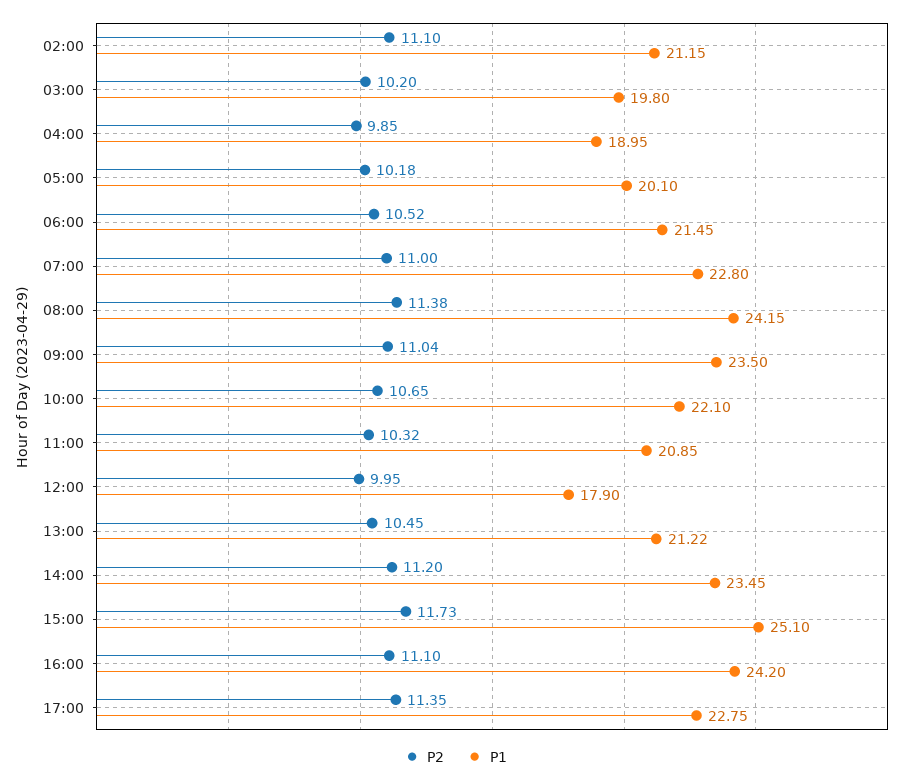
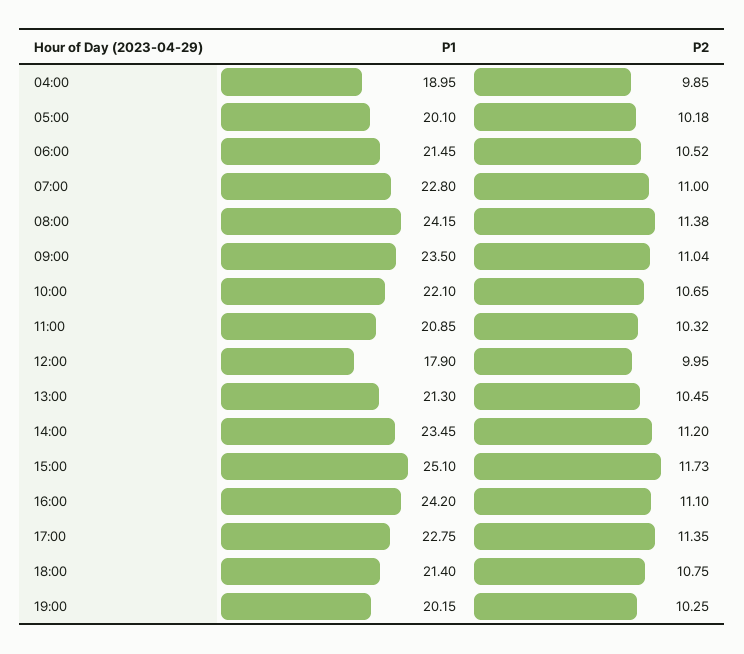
P2, 02:00: 11.1 -> none
P1, 02:00: 21.15 -> none
P2, 03:00: 10.2 -> none
P1, 03:00: 19.8 -> none
P1, 13:00: 21.22 -> 21.3
P1, 18:00: none -> 21.4
P2, 18:00: none -> 10.75
P1, 19:00: none -> 20.15
P2, 19:00: none -> 10.25

